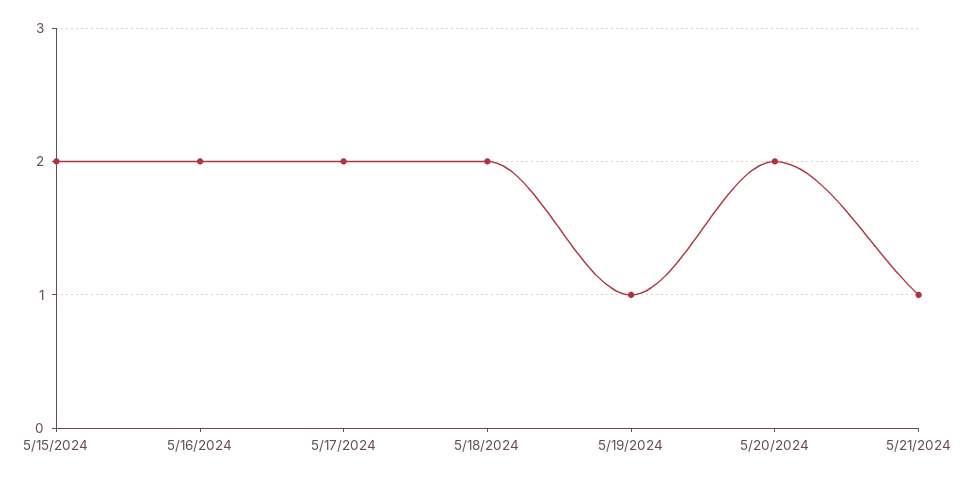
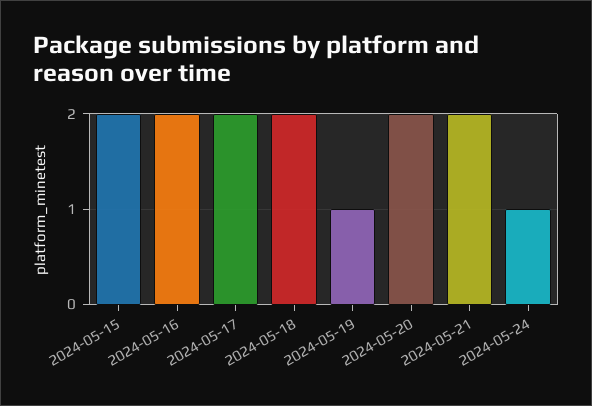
5/21/2024: 1 -> 2
2024-05-24: none -> 1

